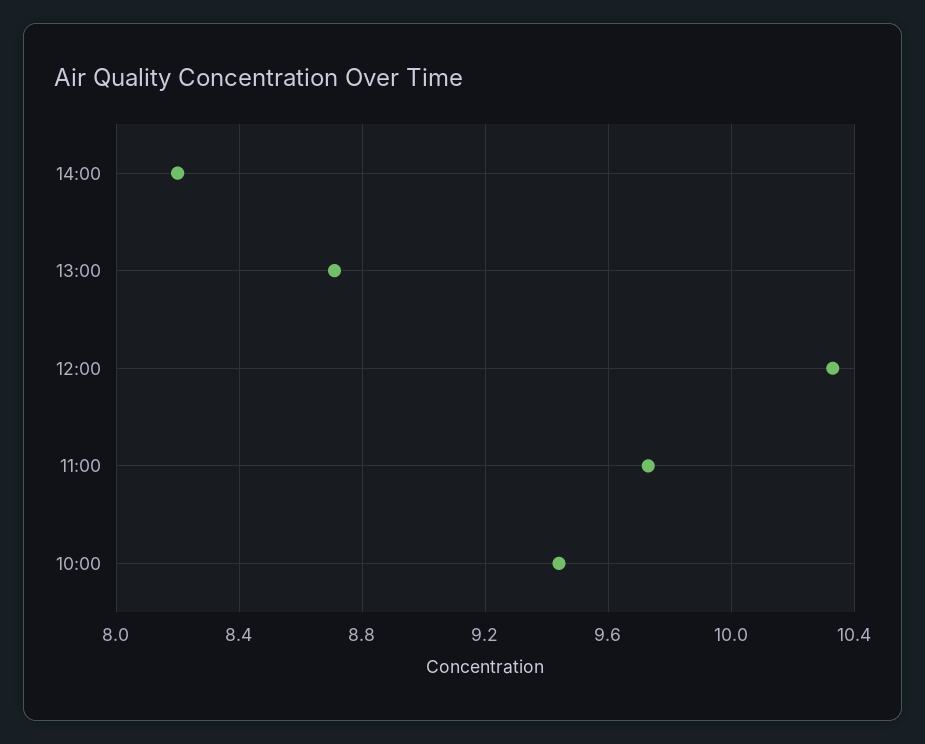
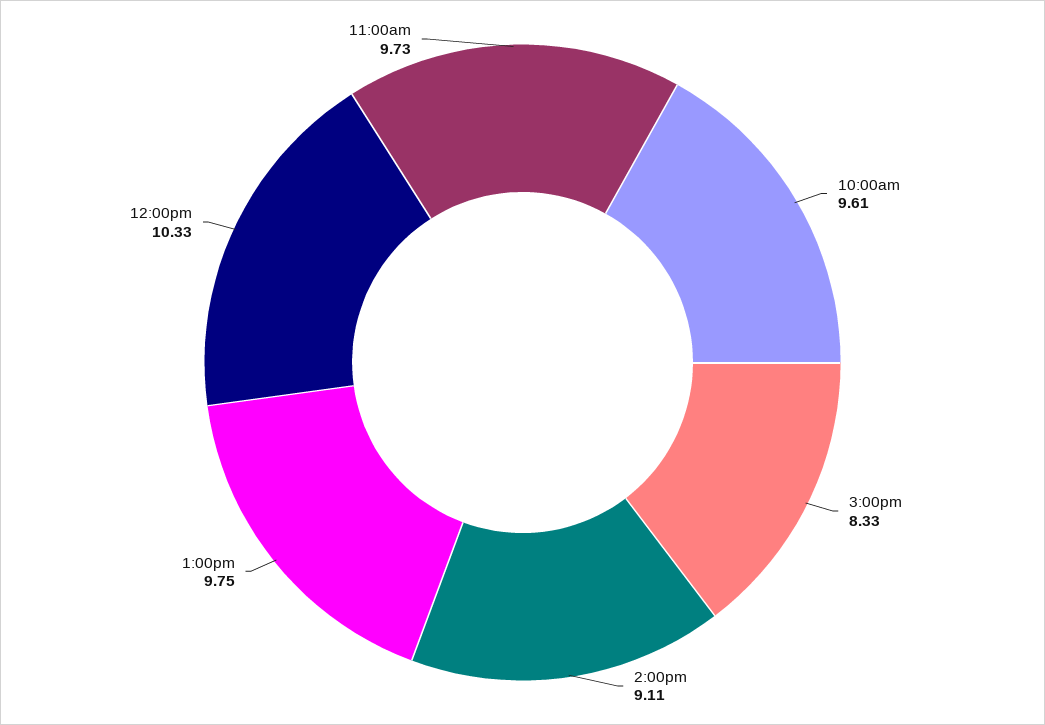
14:00: 8.2 -> 9.11
13:00: 8.7 -> 9.75
10:00: 9.45 -> 9.61
3:00pm: none -> 8.33

